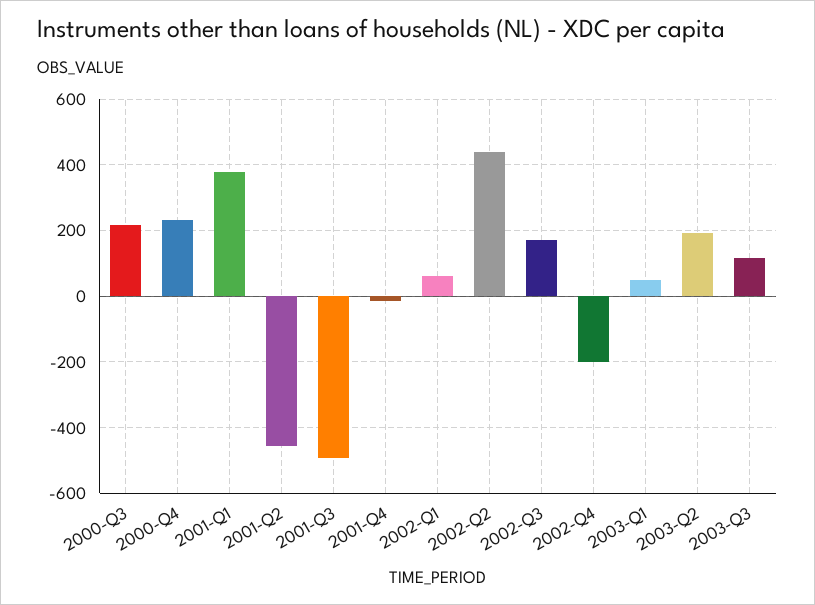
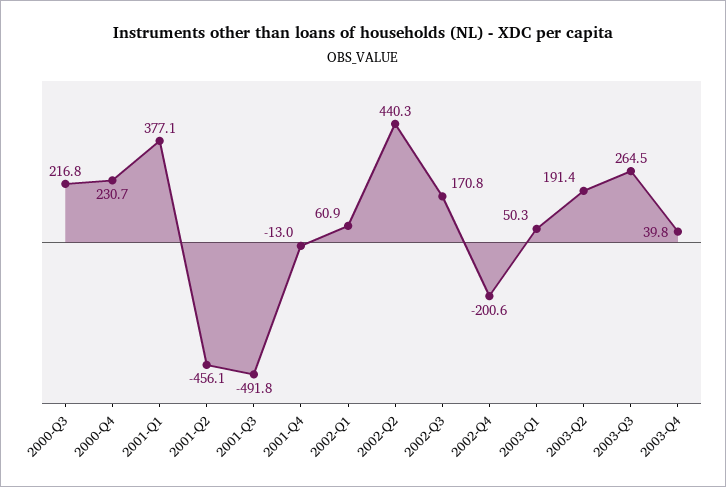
2003-Q3: 120 -> 264.5
2003-Q4: none -> 39.8

